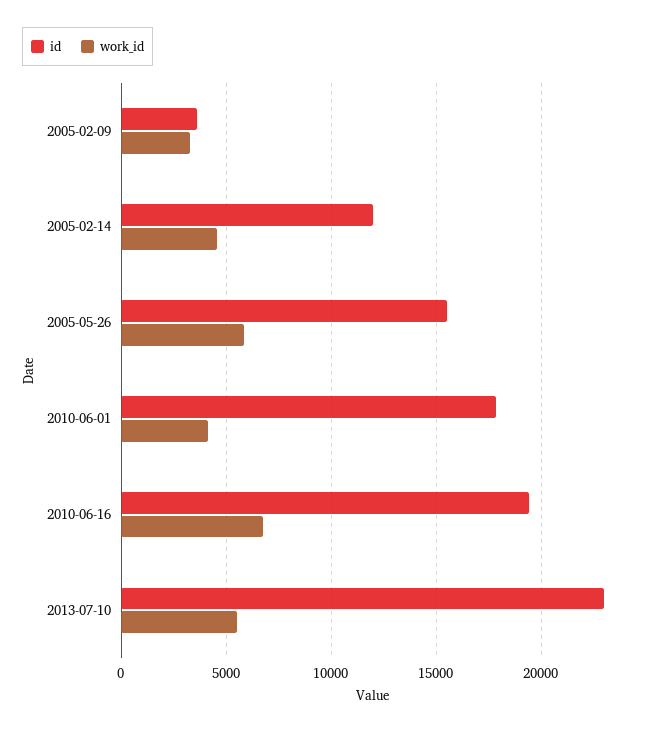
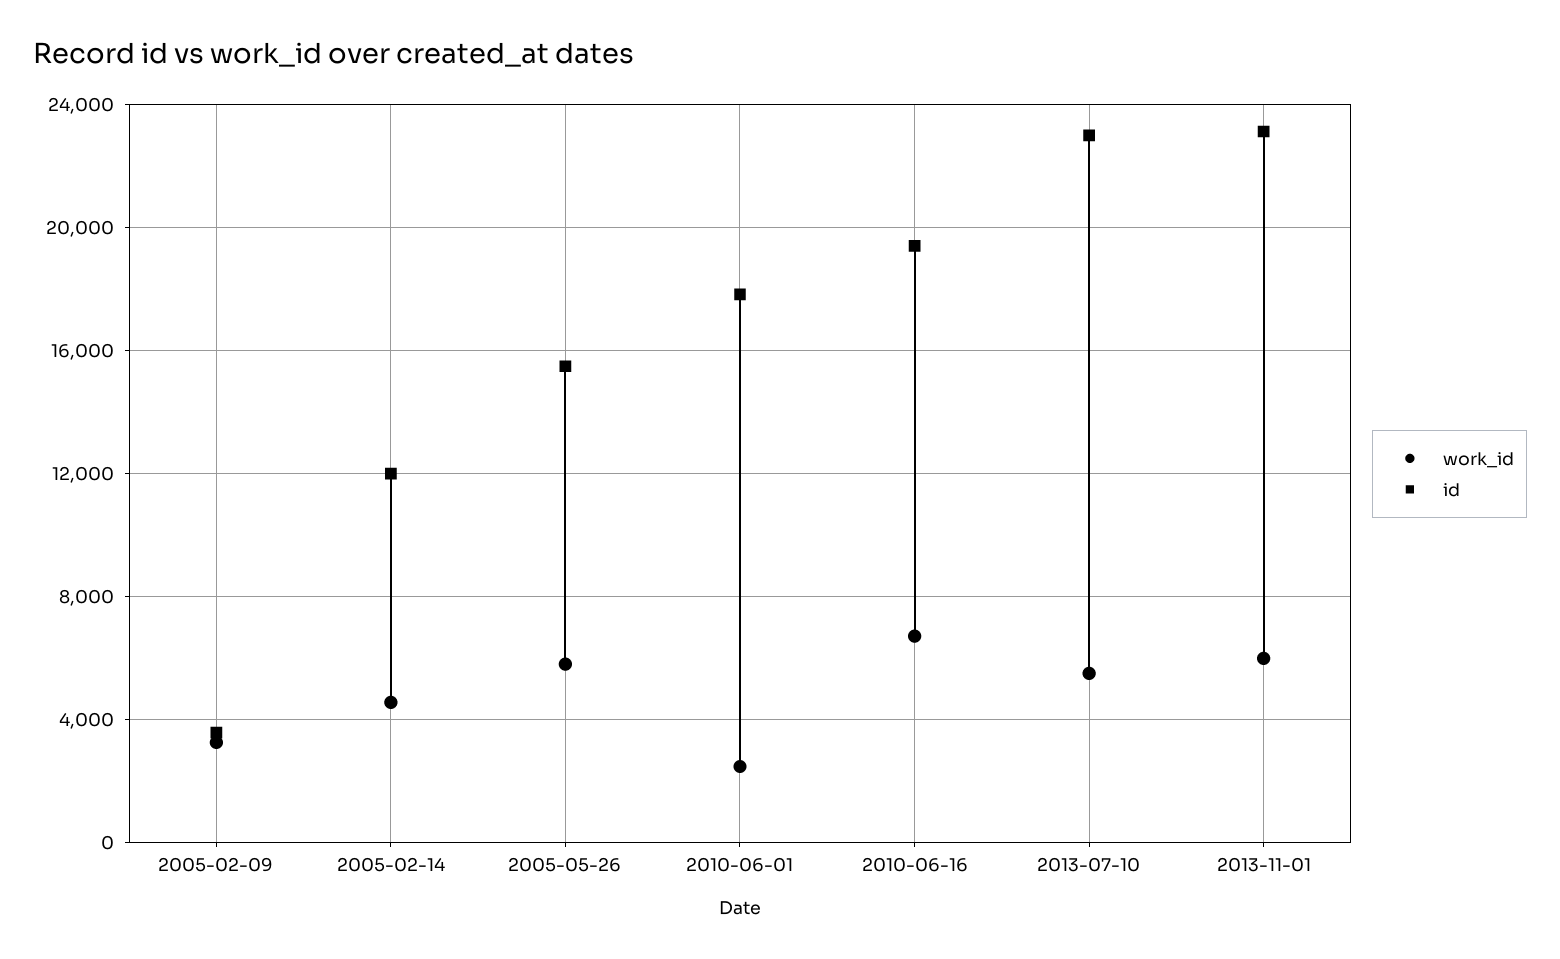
work_id, 2010-06-01: 4000 -> 2500
work_id, 2013-11-01: none -> 6000
id, 2013-11-01: none -> 23000

